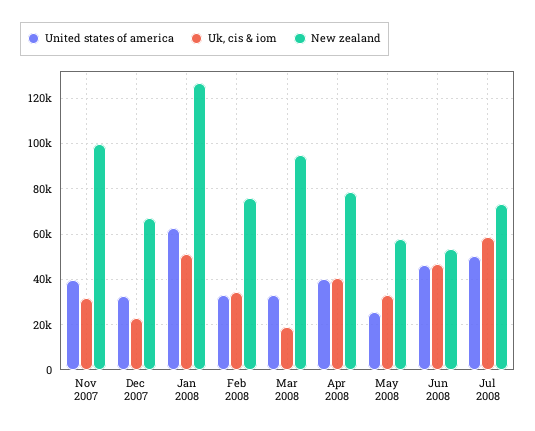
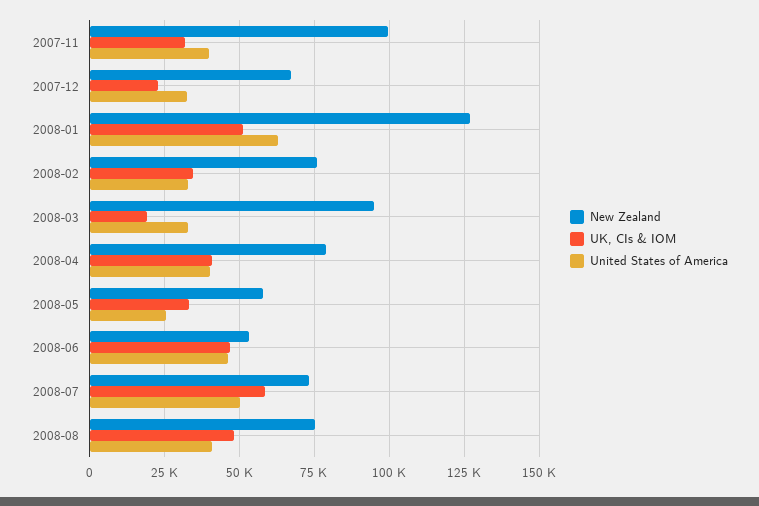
New zealand, 2008-08: none -> 75000
Uk, cis & iom, 2008-08: none -> 47500
United states of america, 2008-08: none -> 40000

